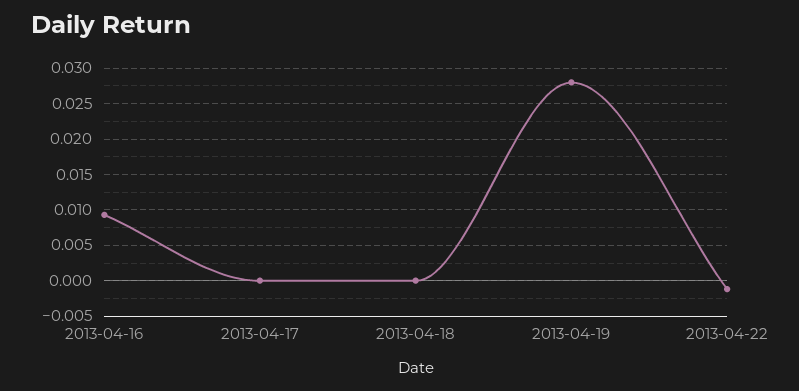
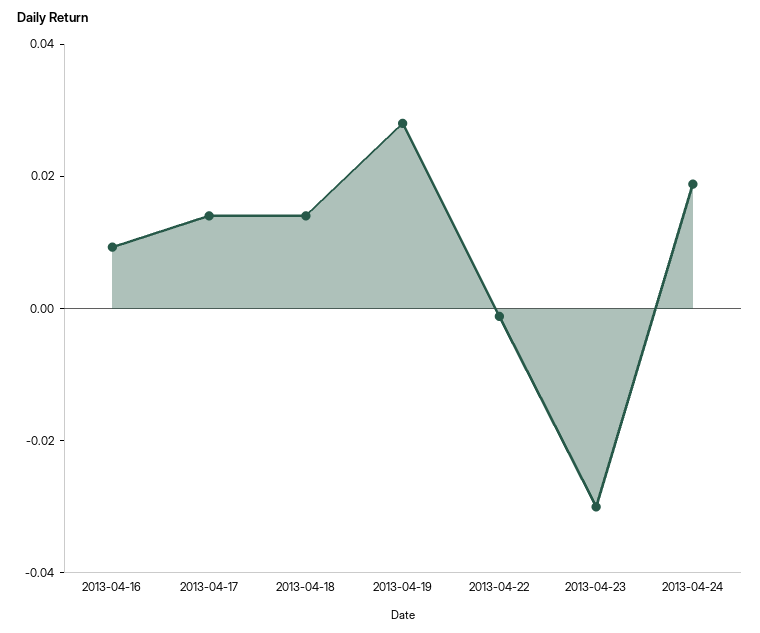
2013-04-17: 0 -> 0.015
2013-04-18: 0 -> 0.015
2013-04-23: none -> -0.03
2013-04-24: none -> 0.02

